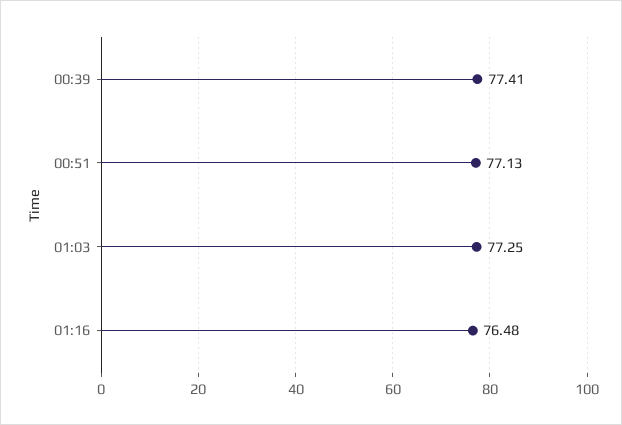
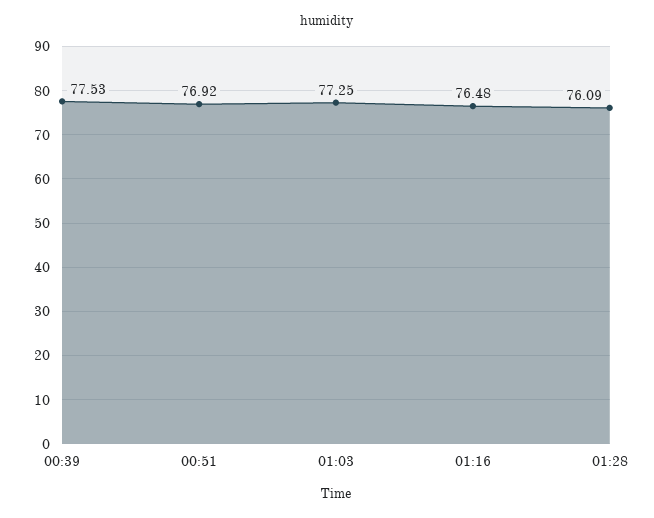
00:39: 77.41 -> 77.53
00:51: 77.13 -> 76.92
01:28: none -> 76.09

